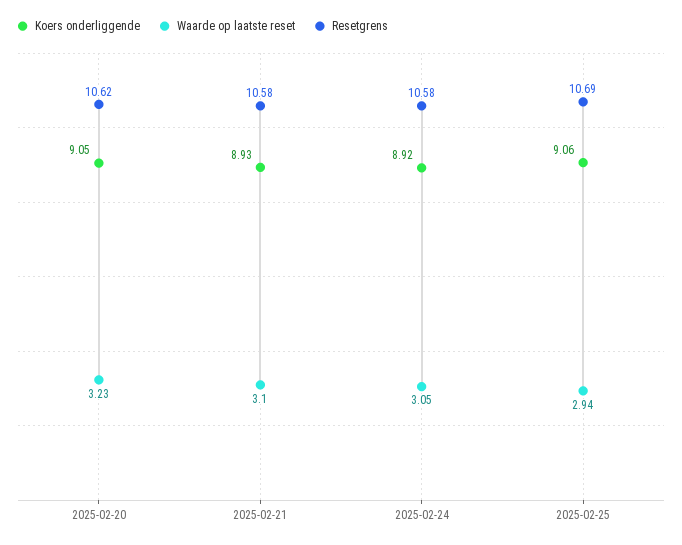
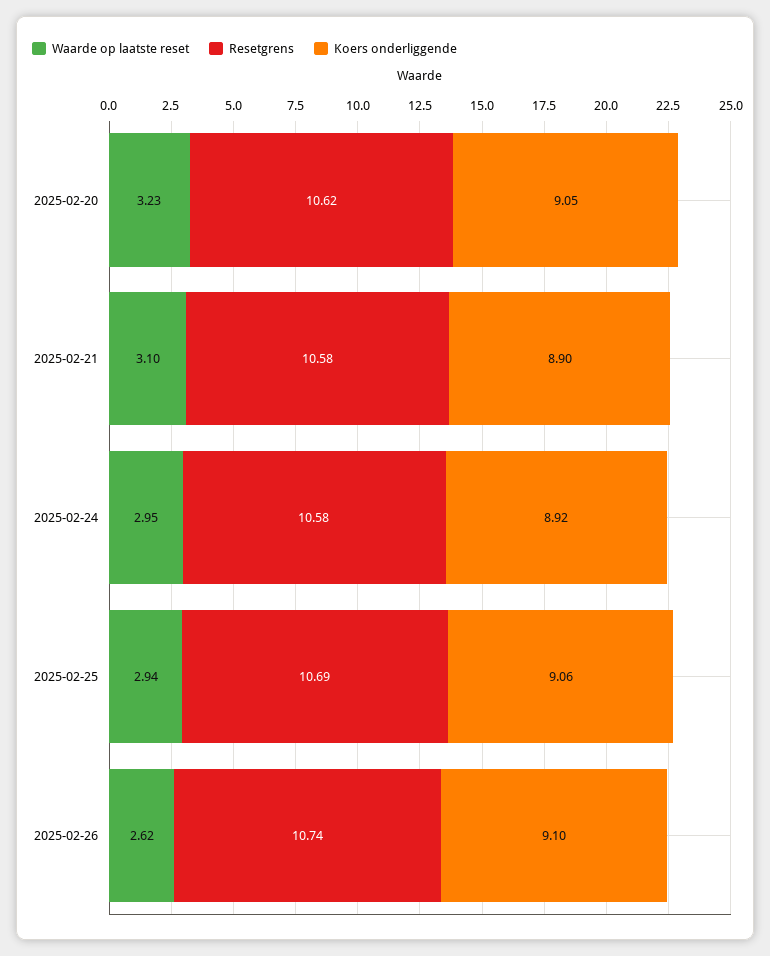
Koers onderliggende, 2025-02-21: 8.93 -> 8.9
Waarde op laatste reset, 2025-02-24: 3.05 -> 2.95
Waarde op laatste reset, 2025-02-26: none -> 2.62
Resetgrens, 2025-02-26: none -> 10.74
Koers onderliggende, 2025-02-26: none -> 9.1

